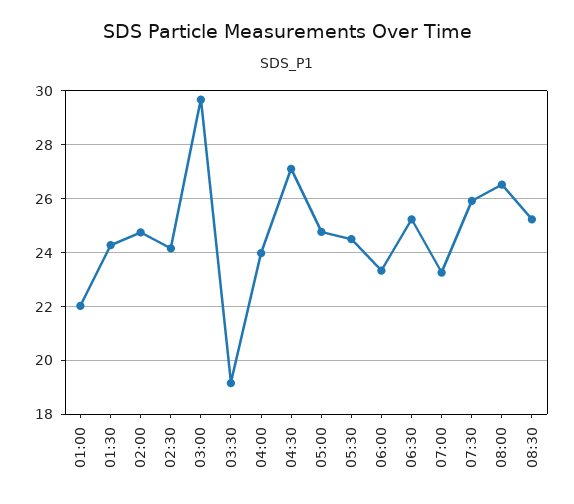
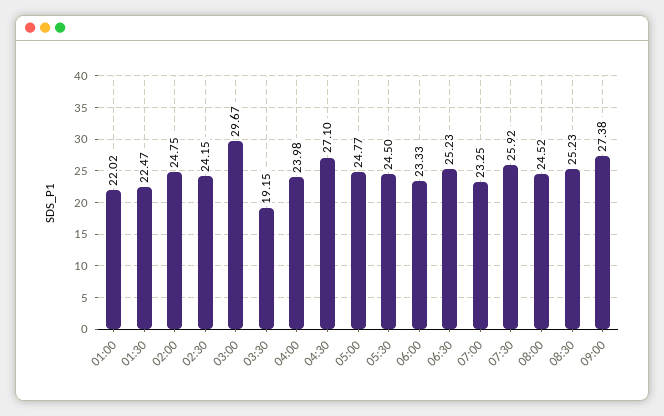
01:30: 24.25 -> 22.47
08:00: 26.5 -> 24.52
09:00: none -> 27.38

